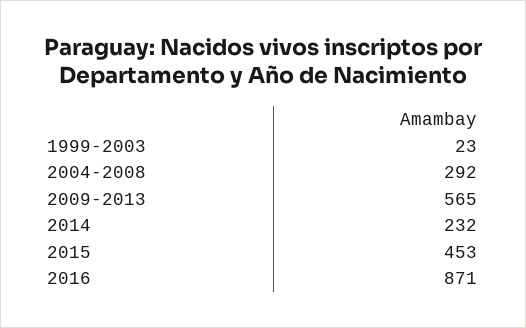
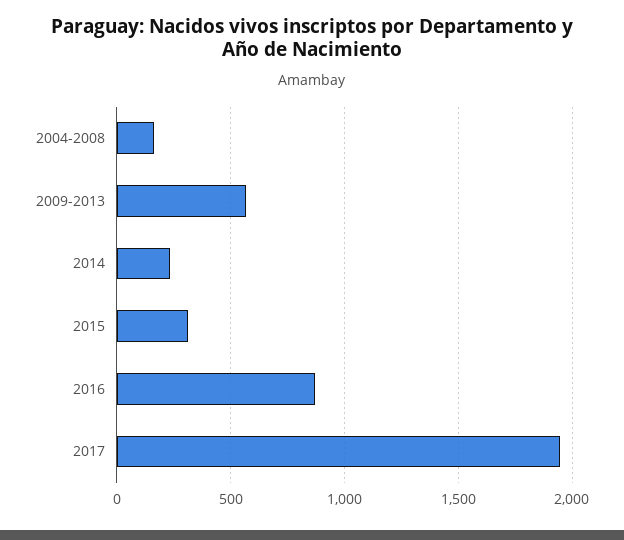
1999-2003: 23 -> none
2004-2008: 292 -> 150
2015: 453 -> 300
2017: none -> 1950

